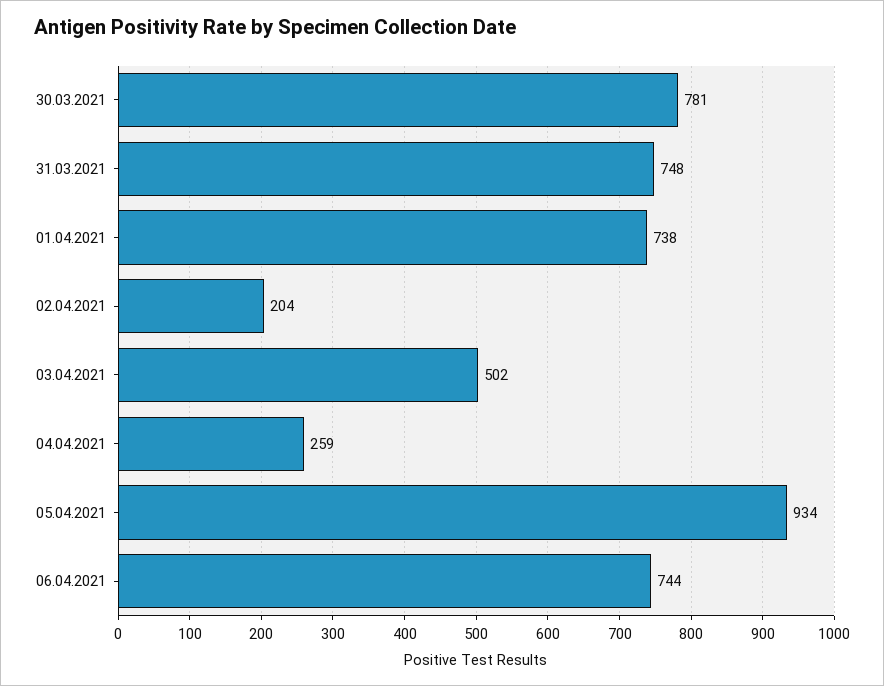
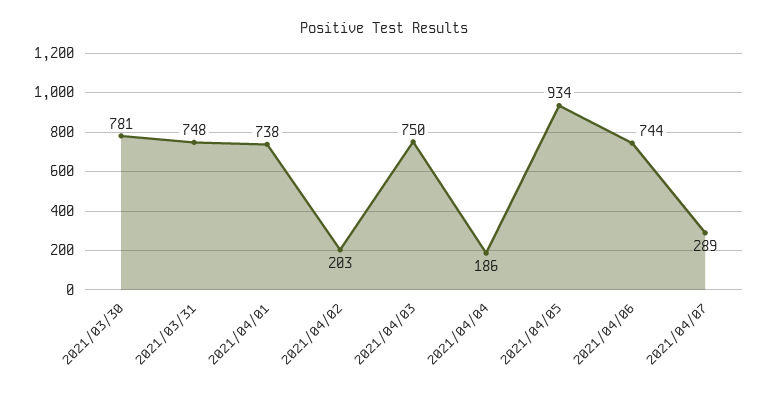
02.04.2021: 204 -> 203
03.04.2021: 502 -> 750
04.04.2021: 259 -> 186
2021/04/07: none -> 289

